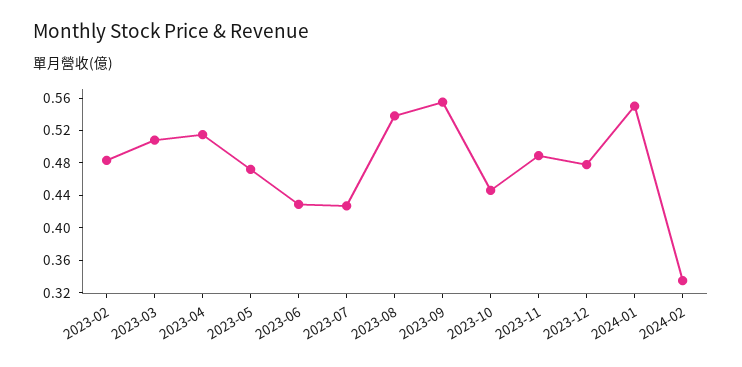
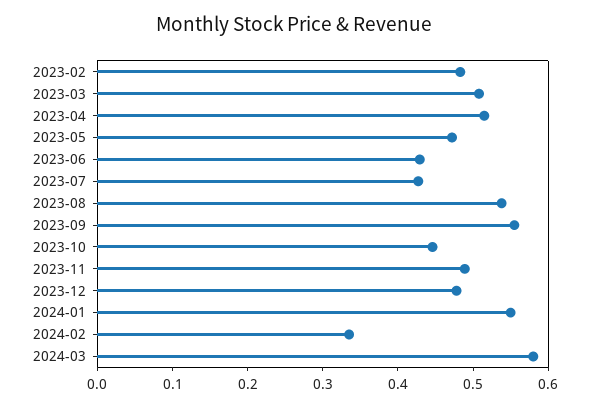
2024-03: none -> 0.58

